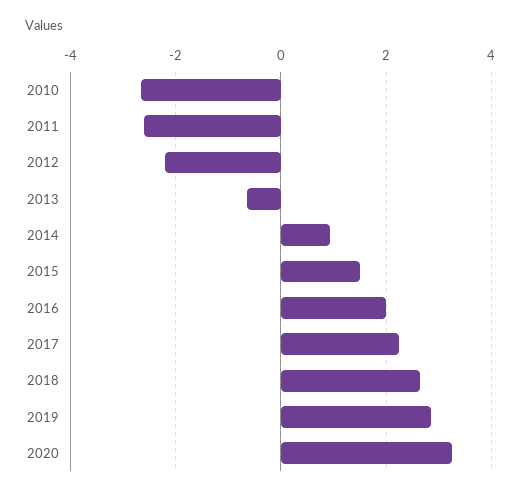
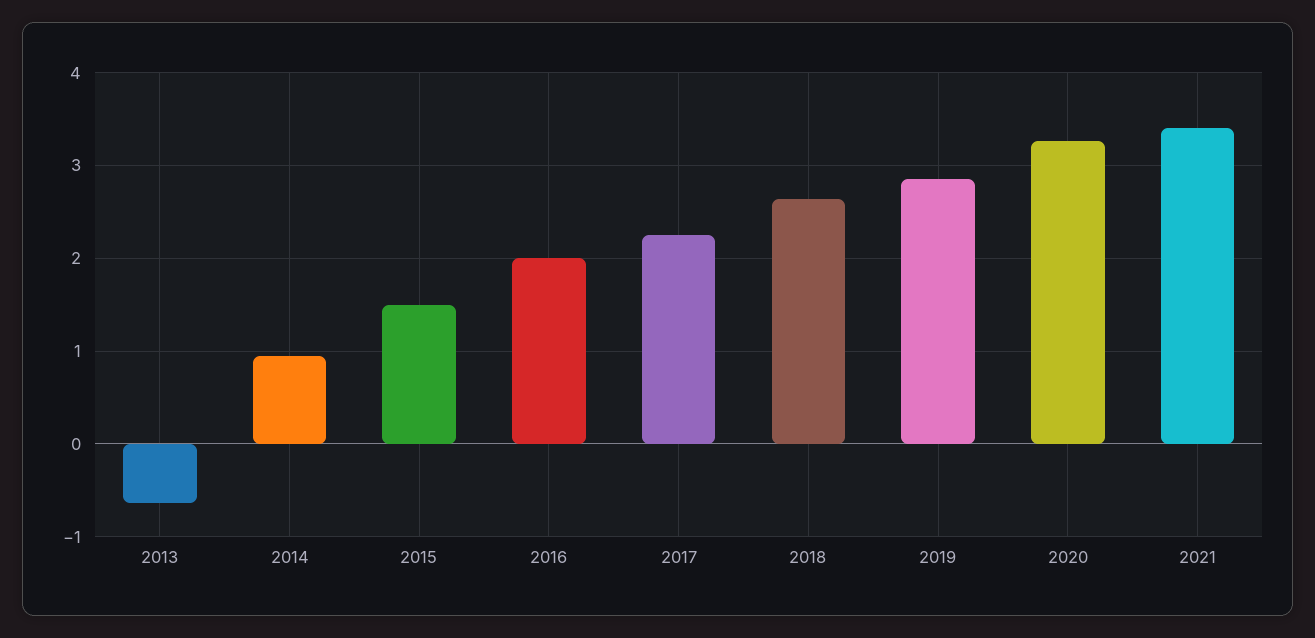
2010: -2.6 -> none
2011: -2.6 -> none
2012: -2.2 -> none
2021: none -> 3.4

